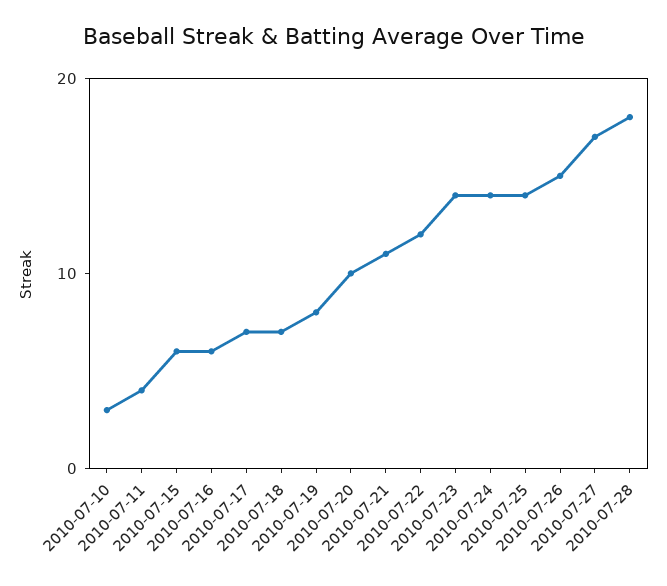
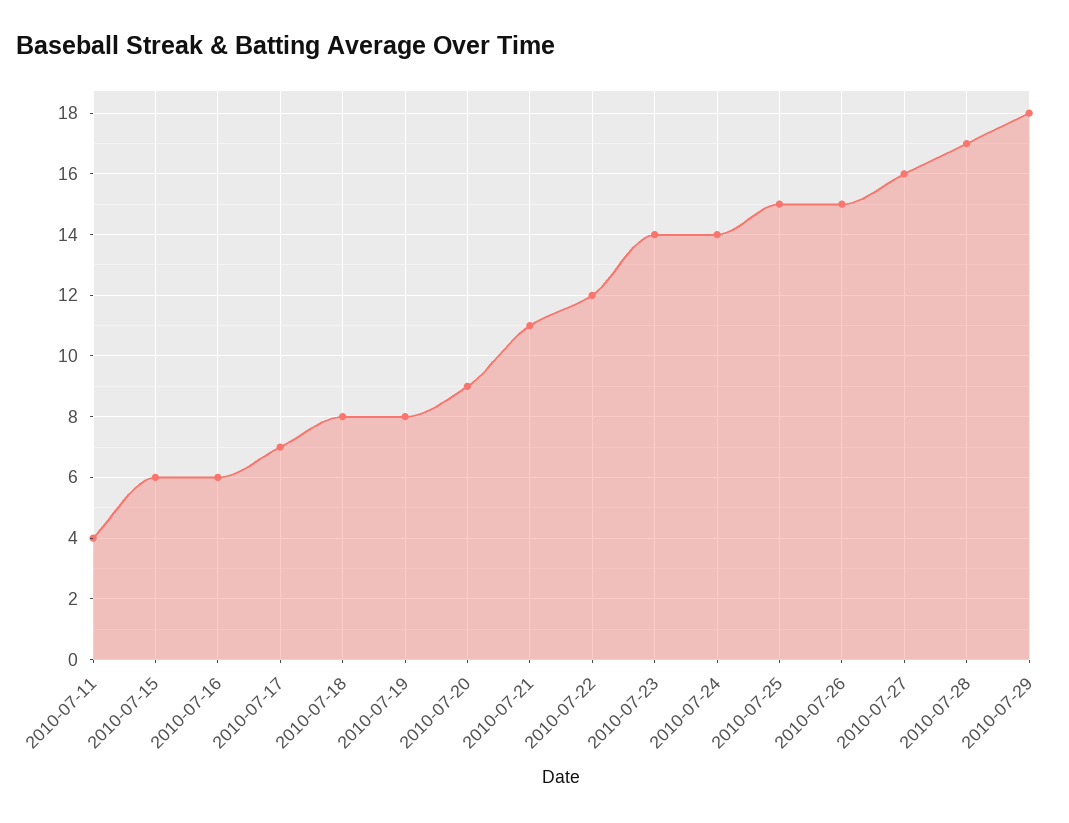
2010-07-10: 3 -> none
2010-07-18: 7 -> 8
2010-07-20: 10 -> 9
2010-07-25: 14 -> 15
2010-07-27: 17 -> 16
2010-07-28: 18 -> 17
2010-07-29: none -> 18

